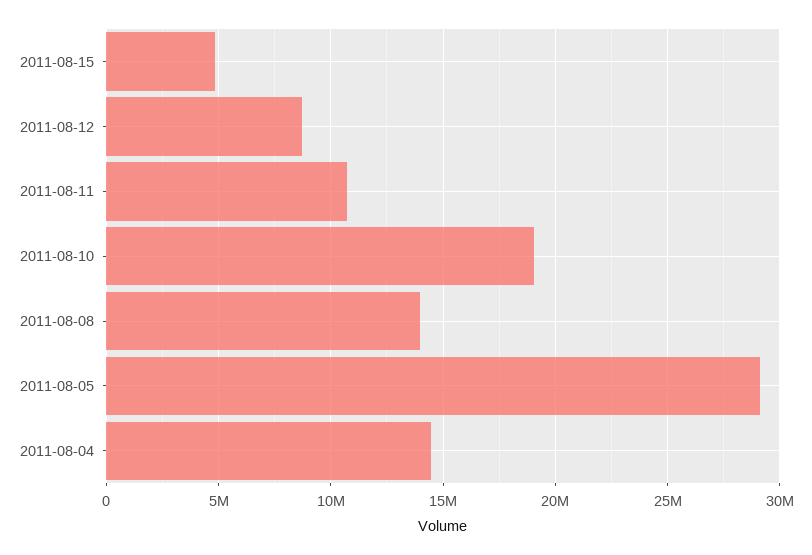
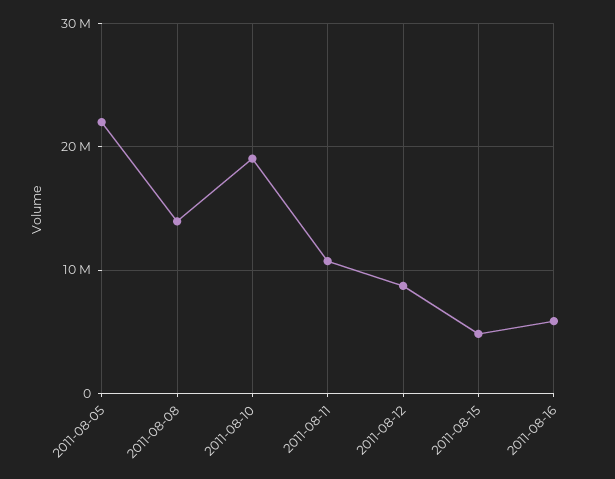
2011-08-05: 29000000 -> 22000000
2011-08-04: 14500000 -> none
2011-08-16: none -> 6000000

